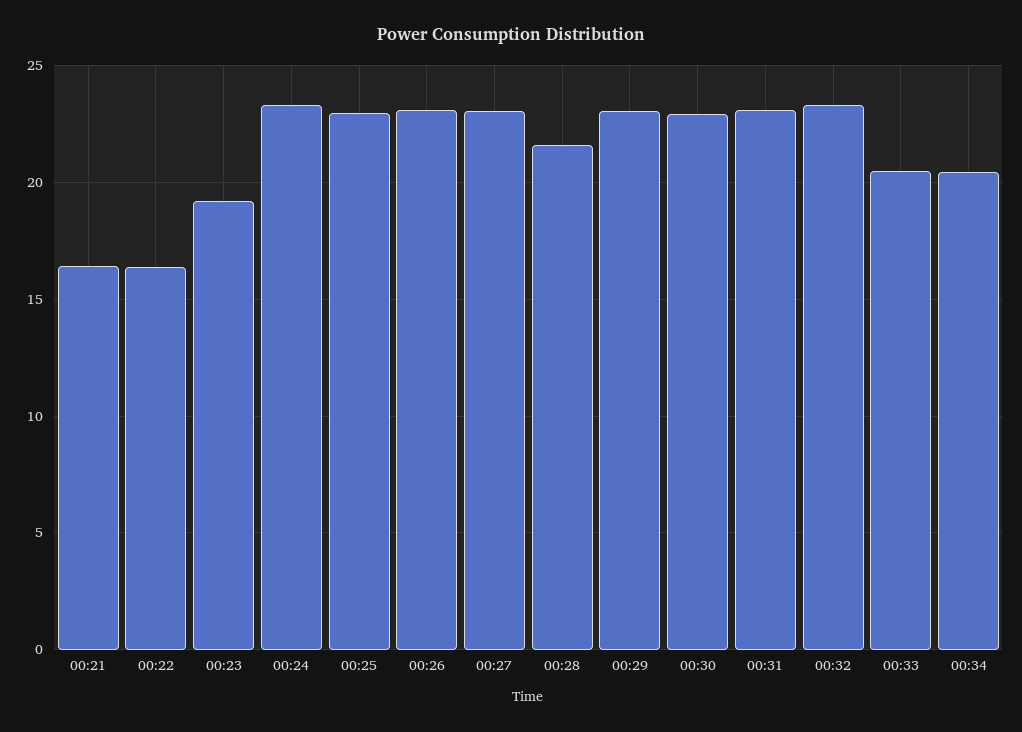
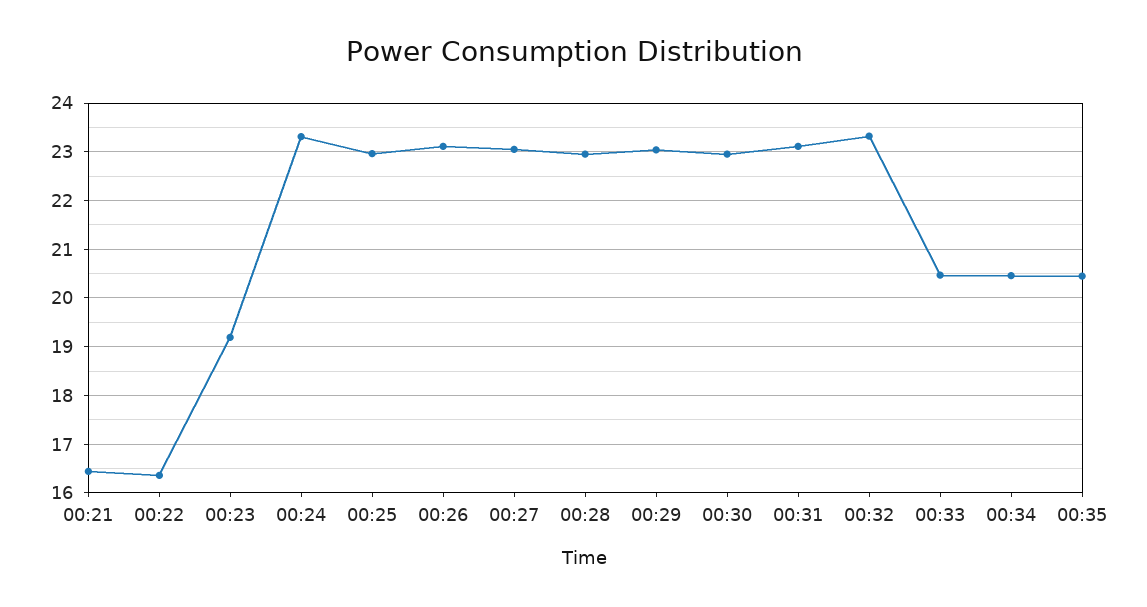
00:28: 21.5 -> 23
00:35: none -> 20.4

